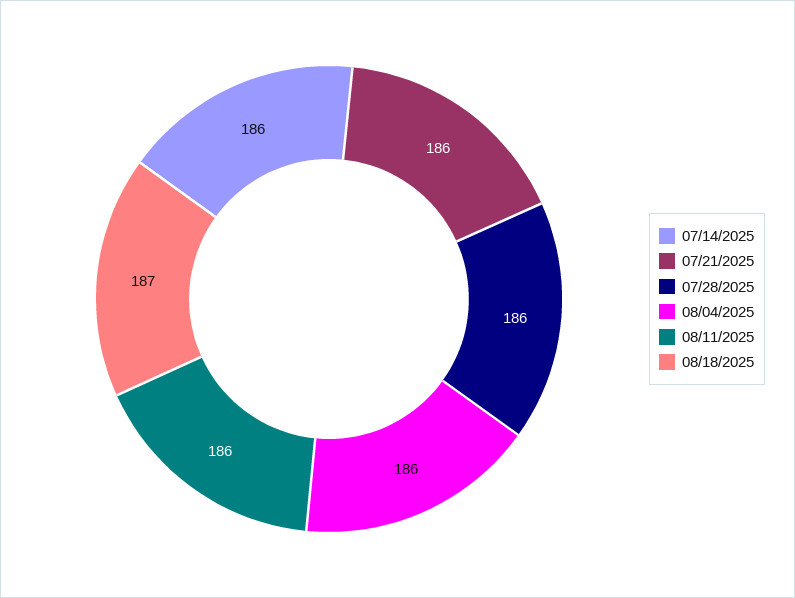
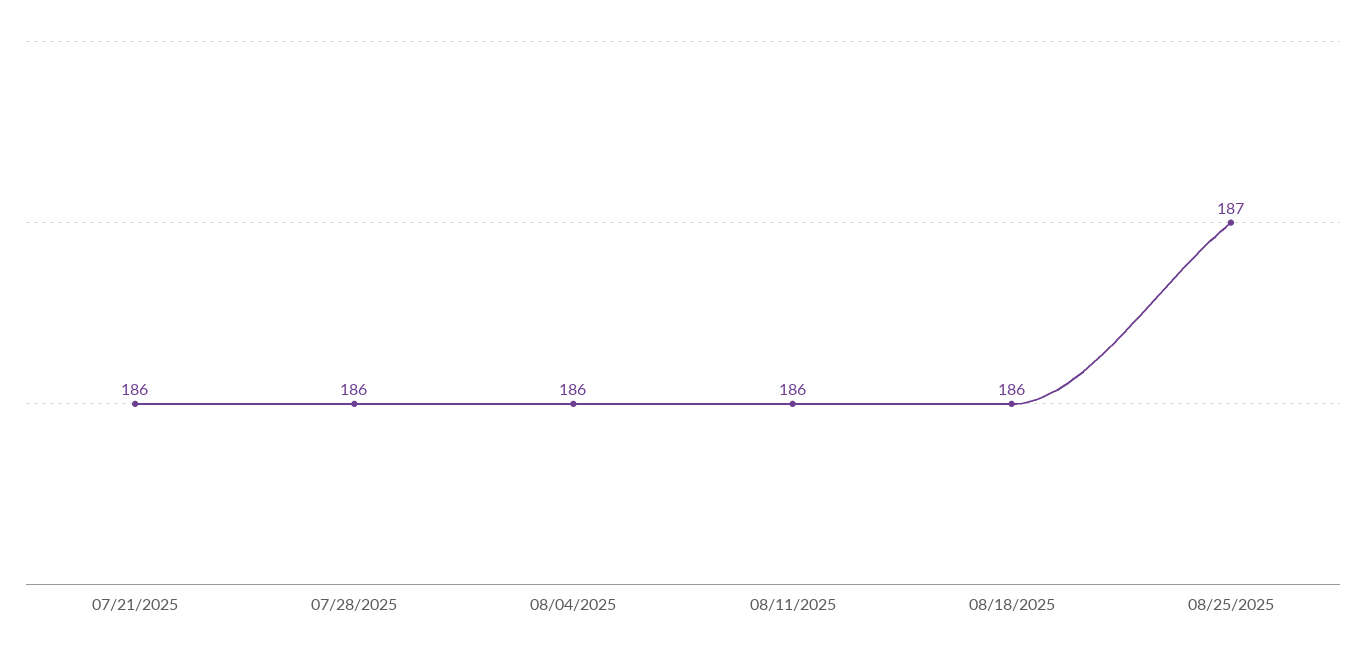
07/14/2025: 186 -> none
08/18/2025: 187 -> 186
08/25/2025: none -> 187

